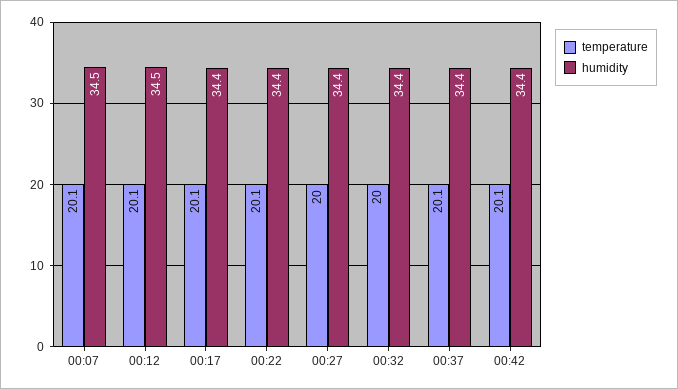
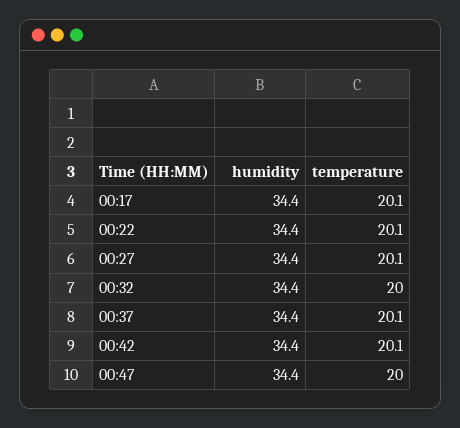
temperature, 00:07: 20.1 -> none
humidity, 00:07: 34.5 -> none
temperature, 00:12: 20.1 -> none
humidity, 00:12: 34.5 -> none
temperature, 00:27: 20 -> 20.1
humidity, 00:47: none -> 34.4
temperature, 00:47: none -> 20

